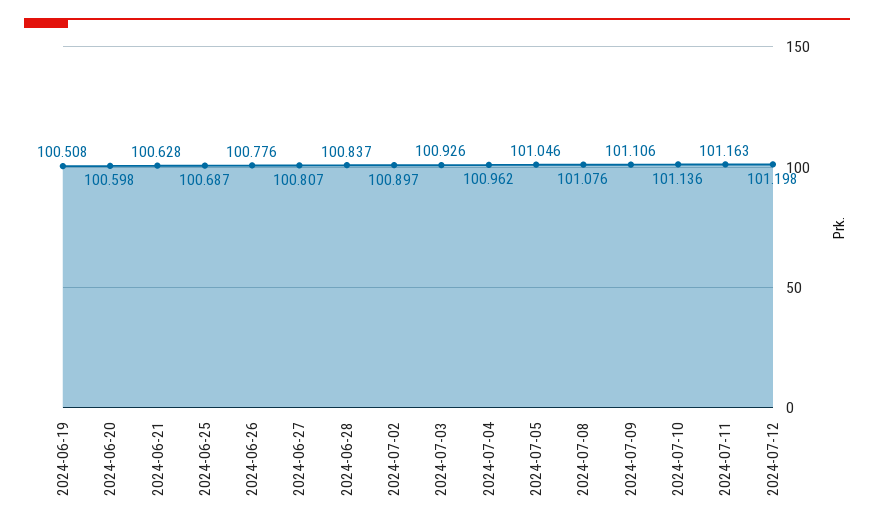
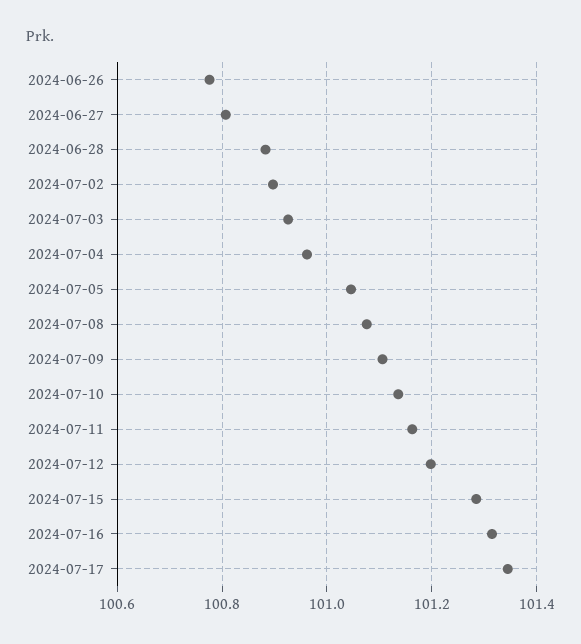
2024-06-19: 100.508 -> none
2024-06-20: 100.598 -> none
2024-06-21: 100.628 -> none
2024-06-25: 100.687 -> none
2024-06-28: 100.837 -> 100.88
2024-07-15: none -> 101.28
2024-07-16: none -> 101.32
2024-07-17: none -> 101.34

